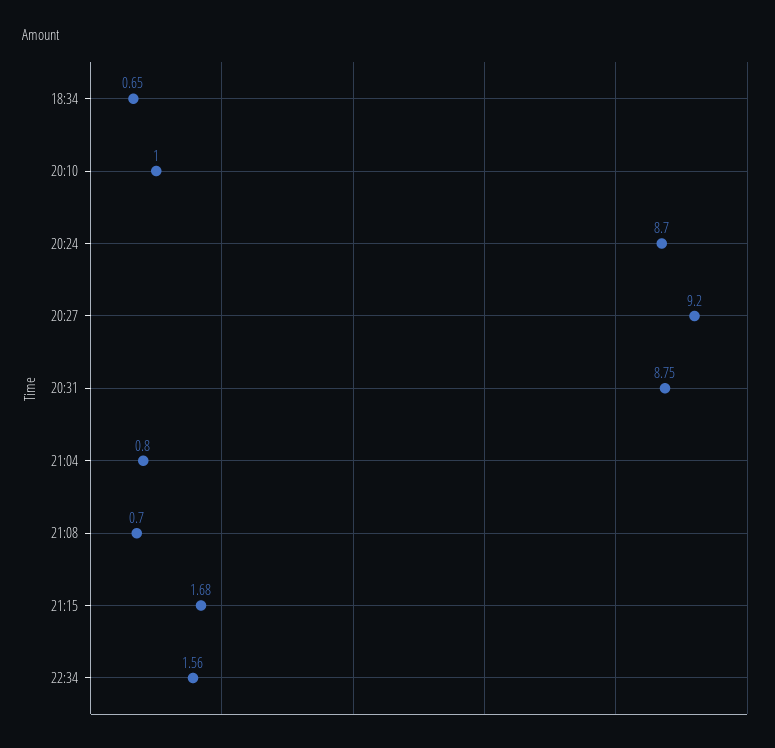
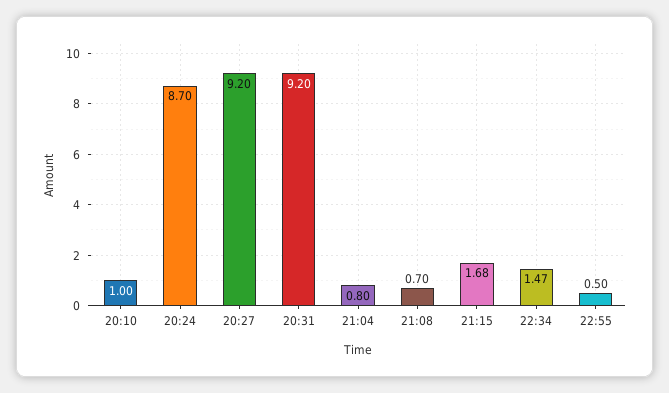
18:34: 0.65 -> none
20:31: 8.75 -> 9.2
22:34: 1.56 -> 1.47
22:55: none -> 0.5

